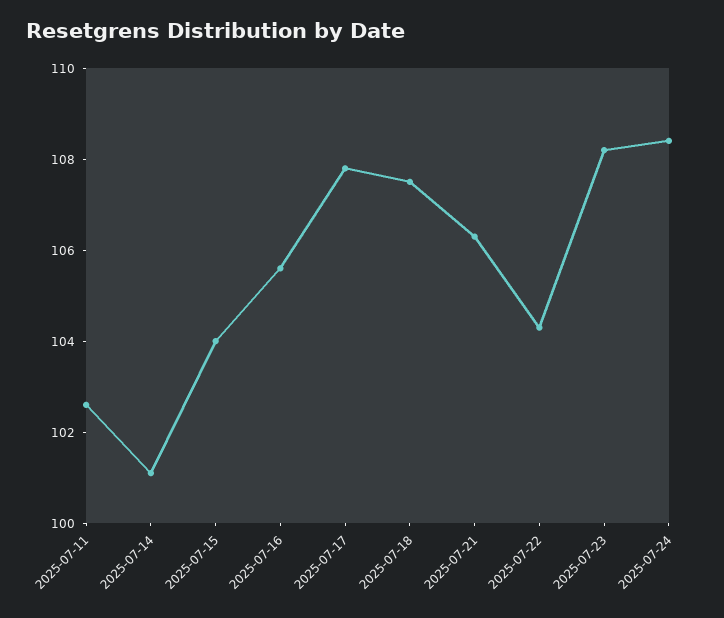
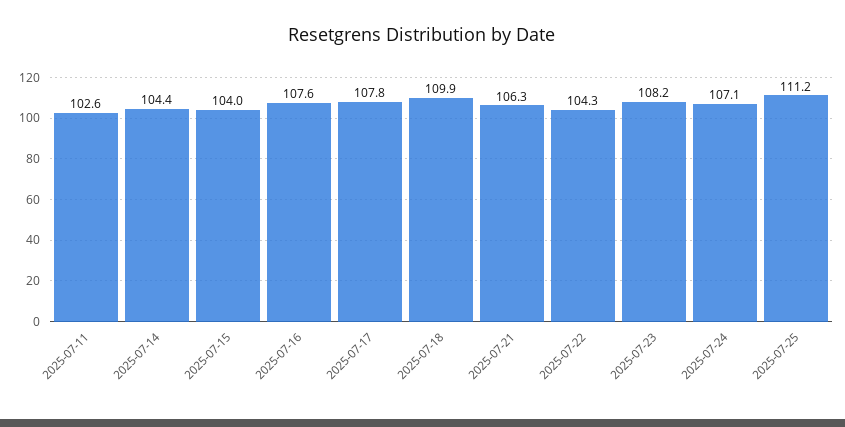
2025-07-14: 101 -> 104.4
2025-07-16: 105.5 -> 107.6
2025-07-18: 107.5 -> 109.9
2025-07-24: 108.5 -> 107.1
2025-07-25: none -> 111.2

